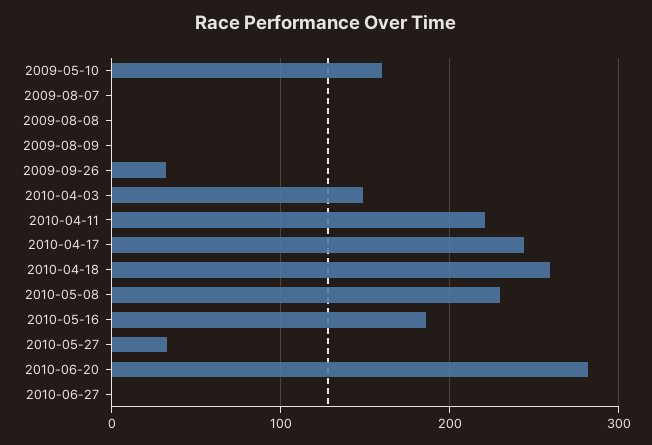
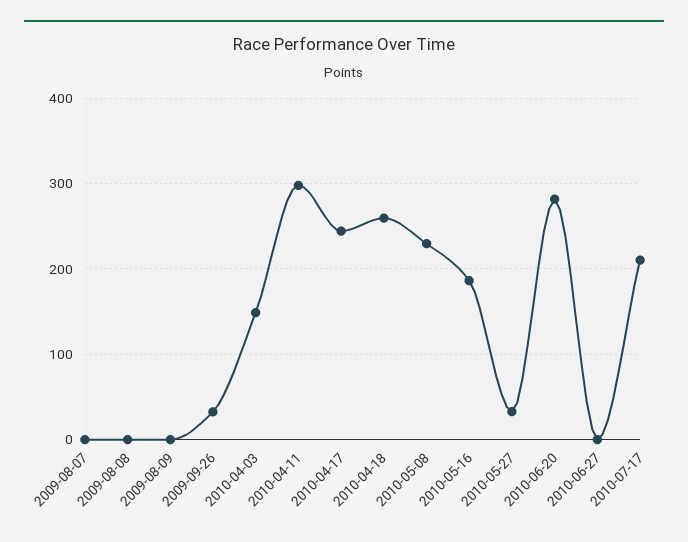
2009-05-10: 160 -> none
2010-04-11: 220 -> 300
2010-07-17: none -> 210

